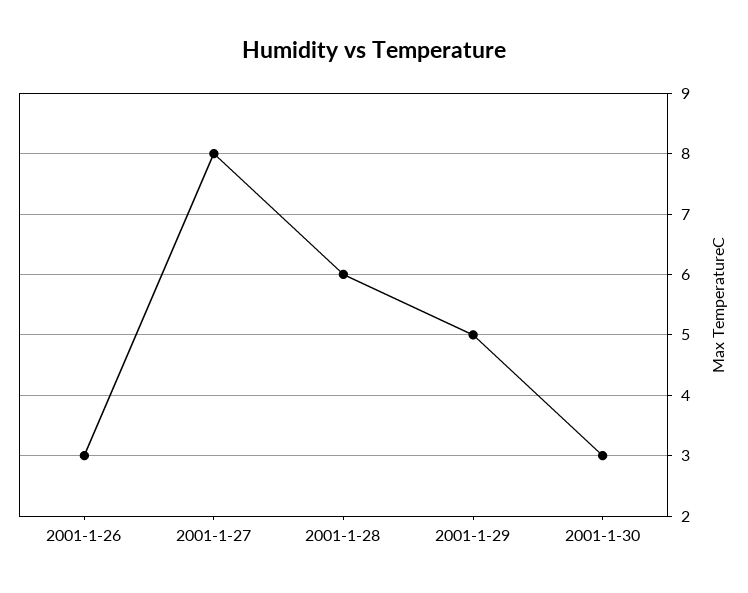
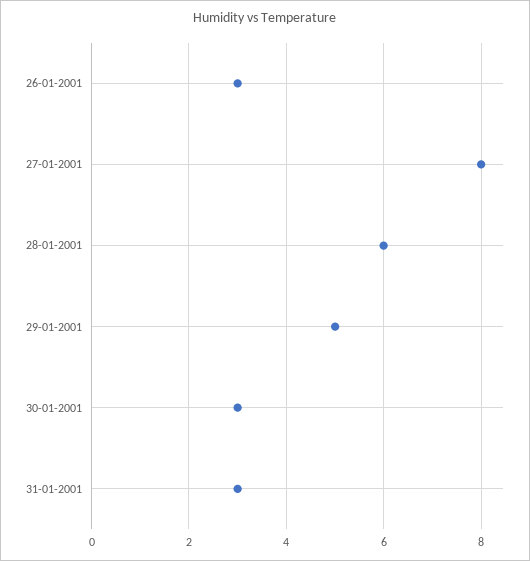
31-01-2001: none -> 3

